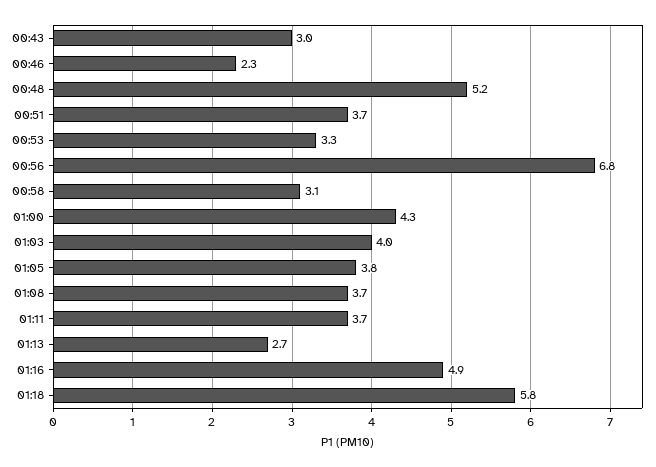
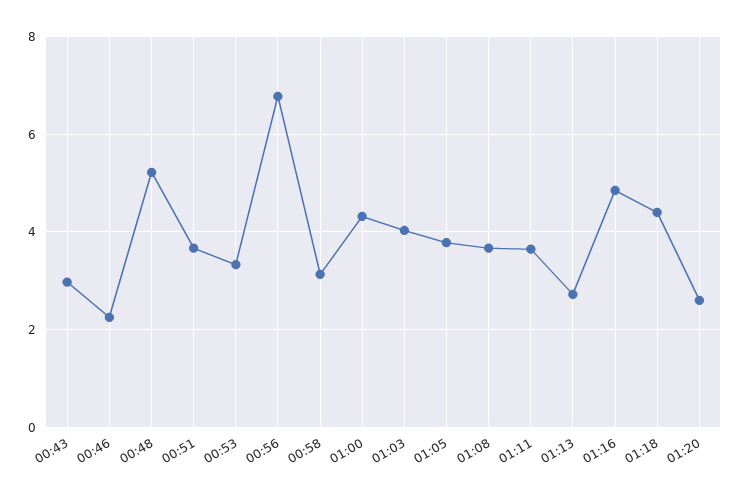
01:18: 5.8 -> 4.4
01:20: none -> 2.6

